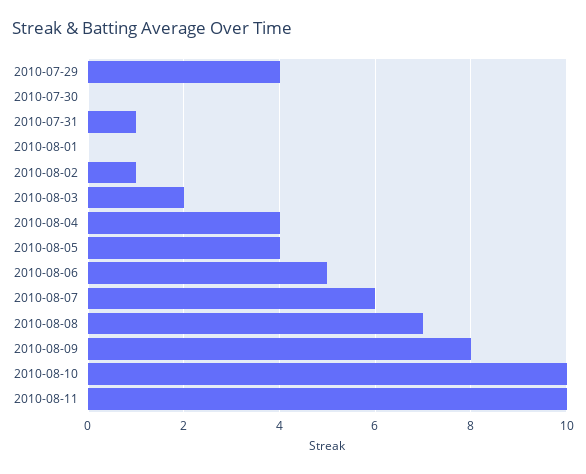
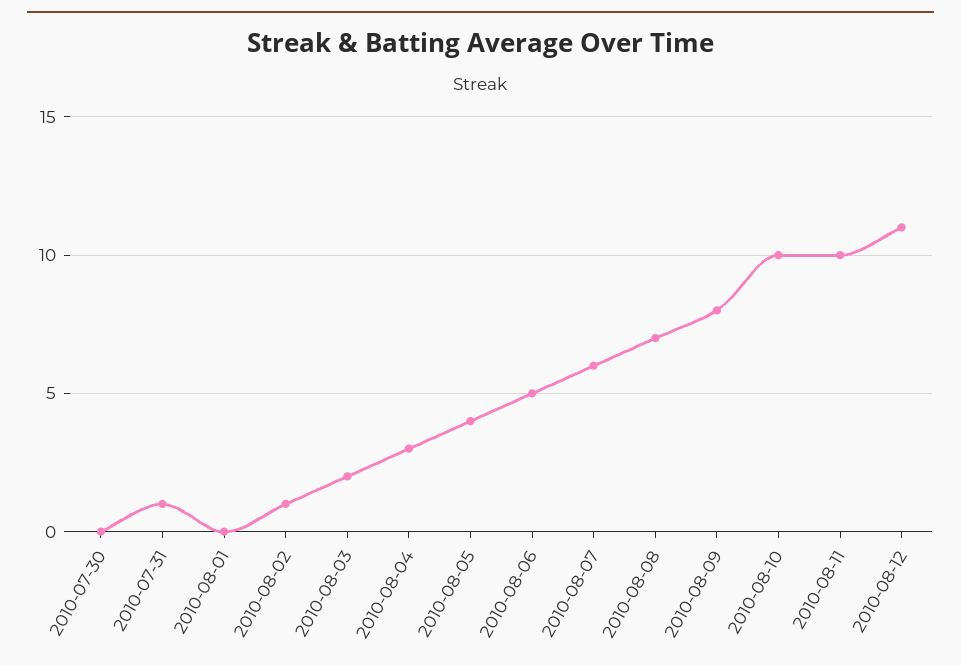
2010-07-29: 4 -> none
2010-08-04: 4 -> 3
2010-08-12: none -> 11

